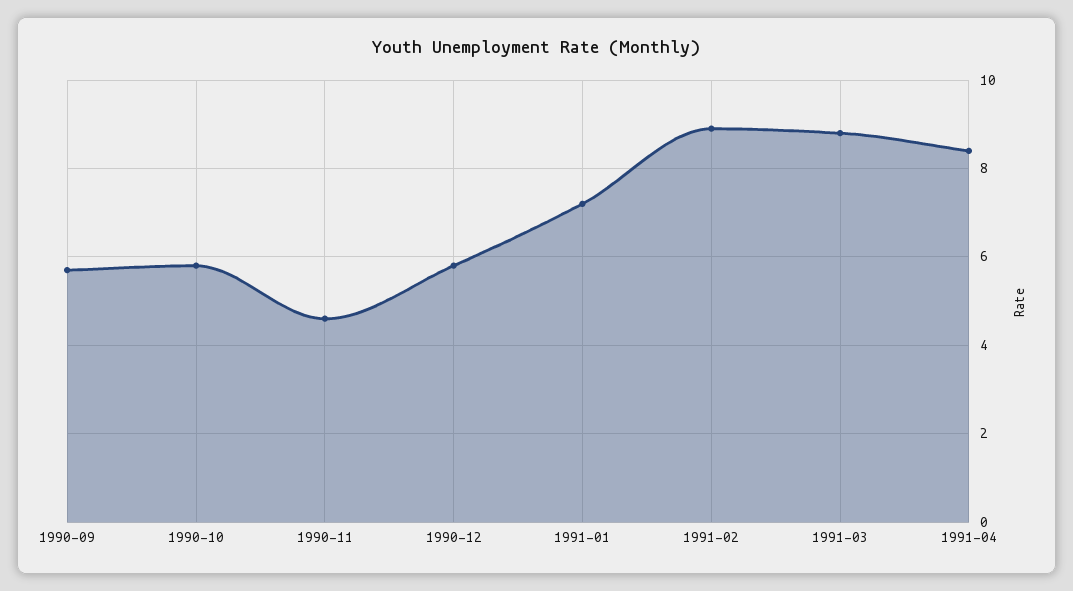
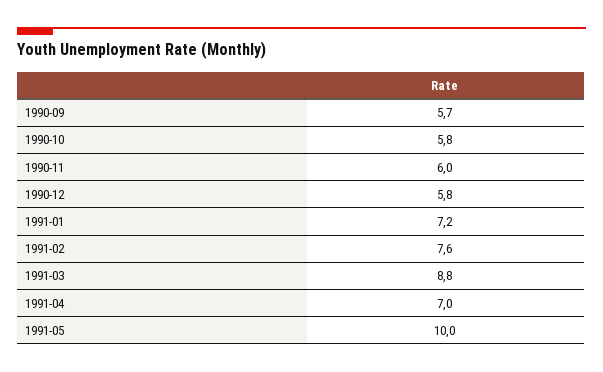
1990-11: 4.5 -> 6
1991-02: 9 -> 7.6
1991-04: 8.5 -> 7
1991-05: none -> 10

